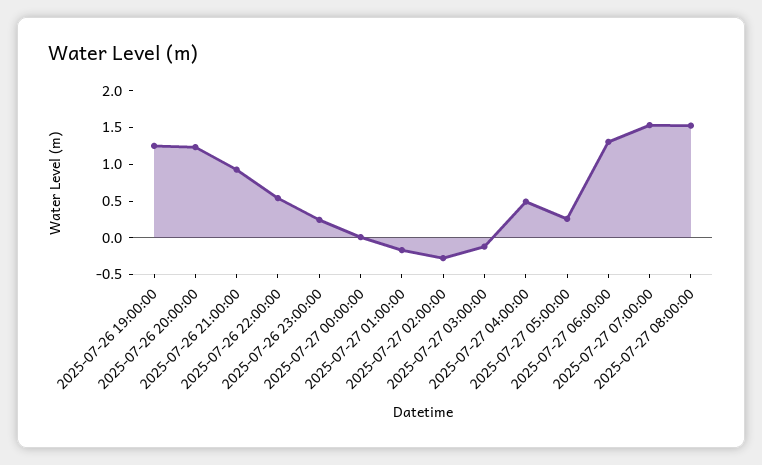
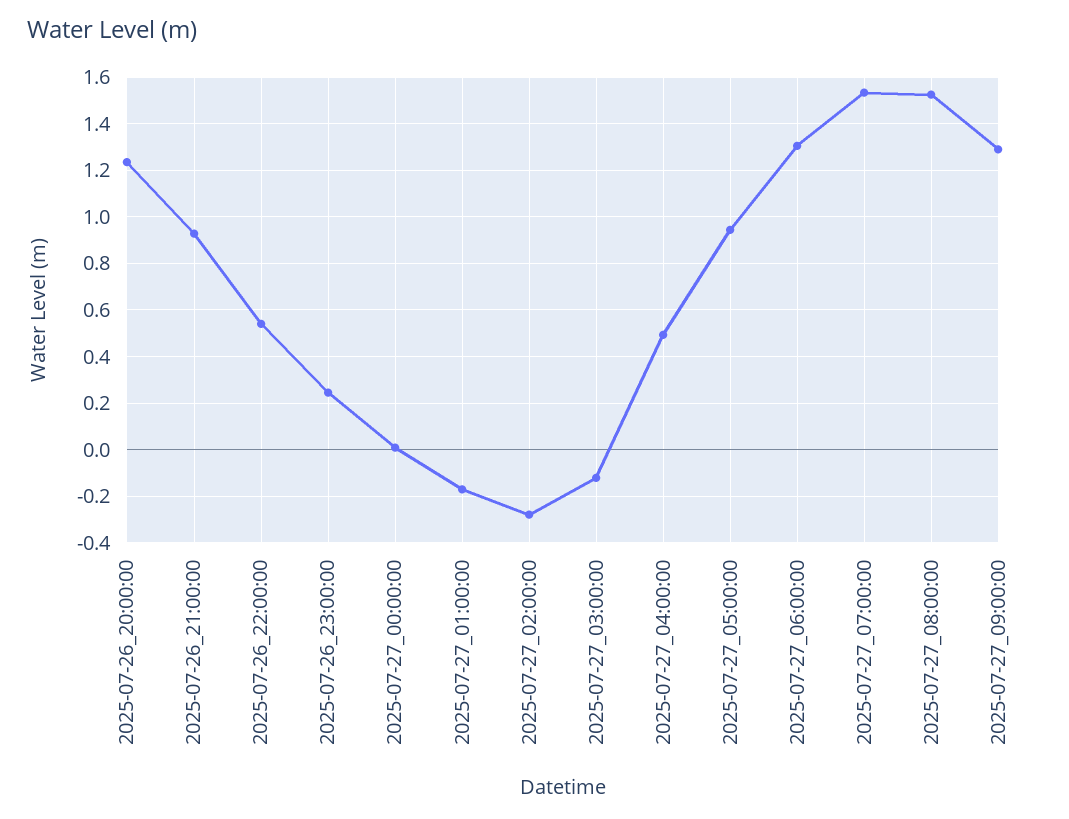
2025-07-26 19:00:00: 1.25 -> none
2025-07-27 05:00:00: 0.25 -> 0.95
2025-07-27_09:00:00: none -> 1.3

